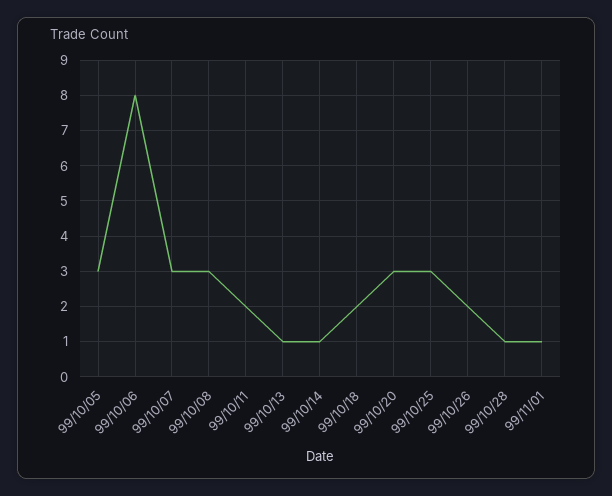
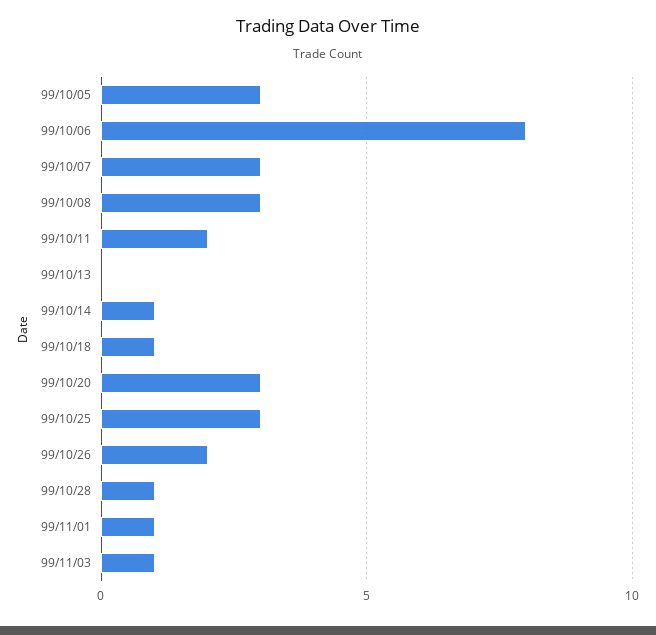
99/10/13: 1 -> 0
99/10/18: 2 -> 1
99/11/03: none -> 1

